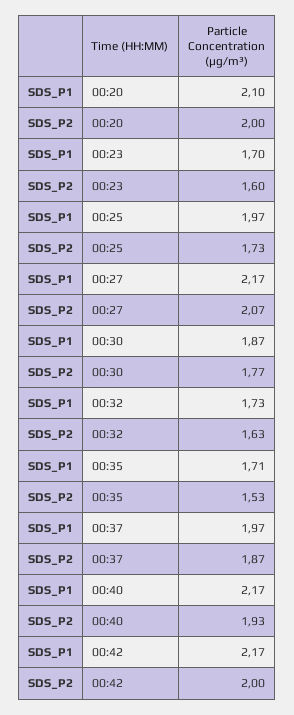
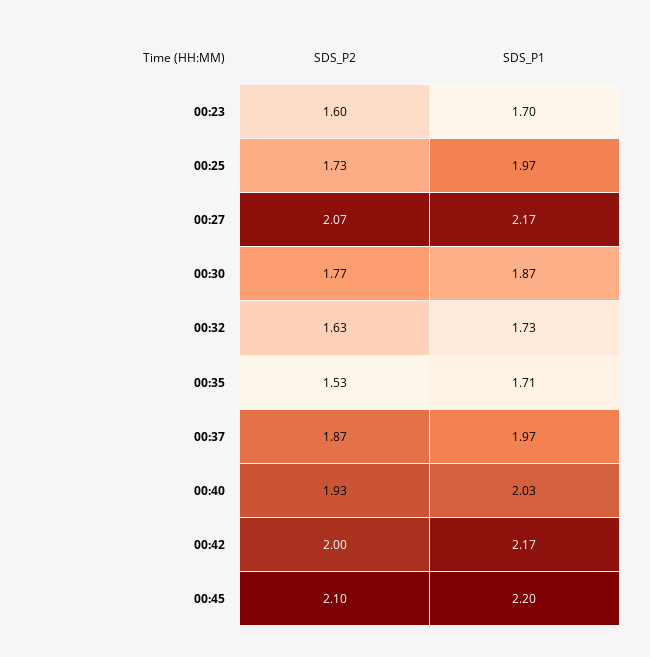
SDS_P1, 00:20: 2.1 -> none
SDS_P2, 00:20: 2 -> none
SDS_P1, 00:40: 2.17 -> 2.03
SDS_P2, 00:45: none -> 2.1
SDS_P1, 00:45: none -> 2.2

